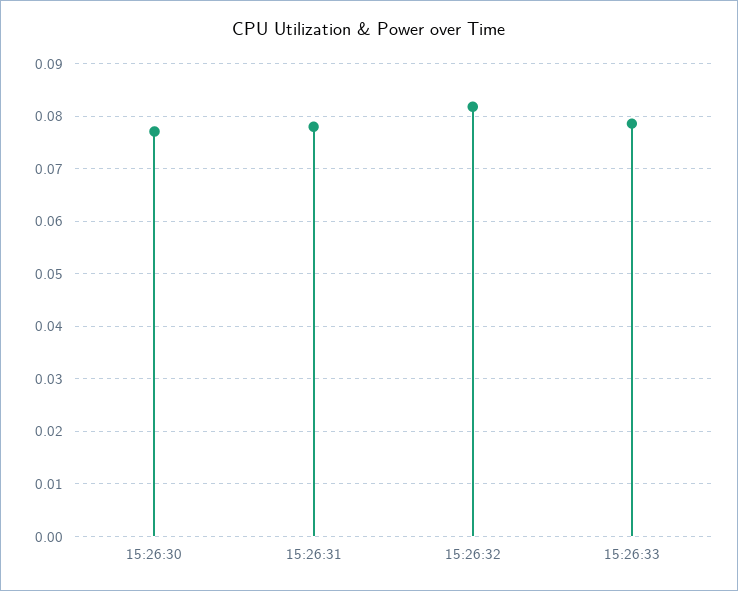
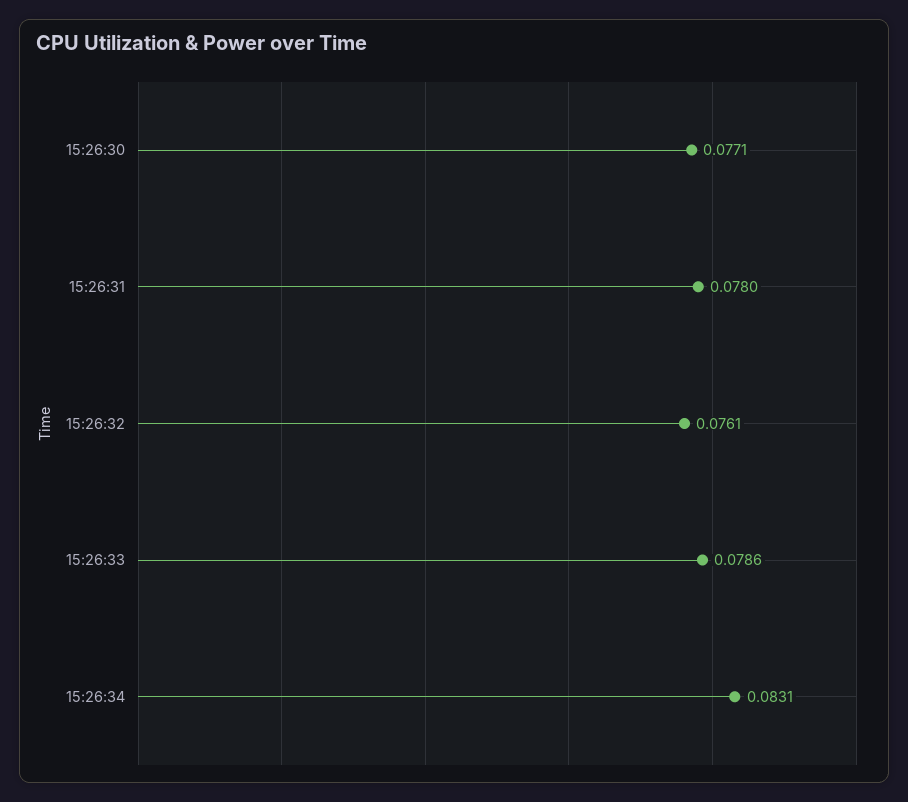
15:26:32: 0.082 -> 0.0761
15:26:34: none -> 0.0831

